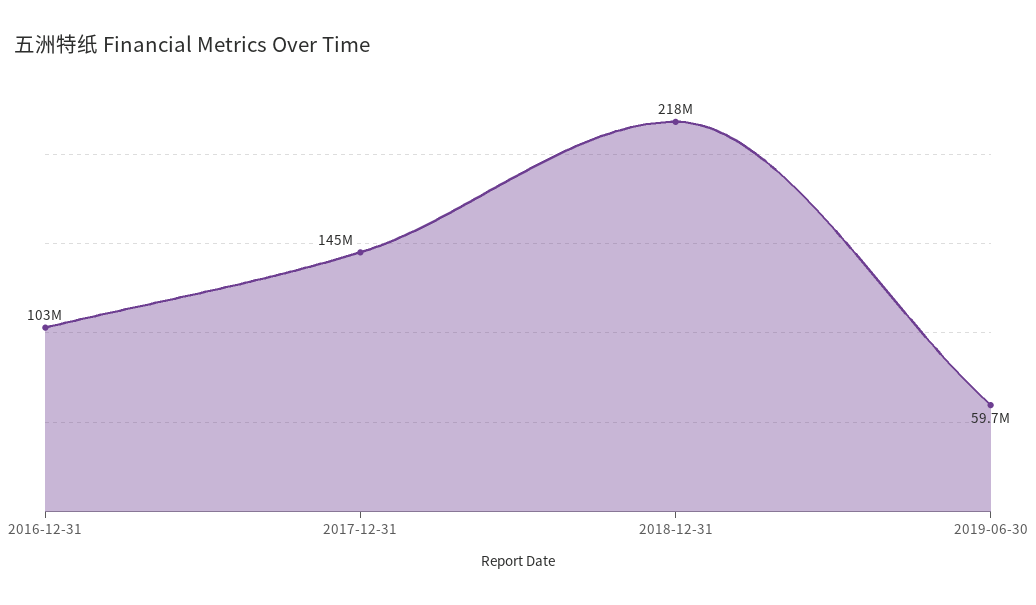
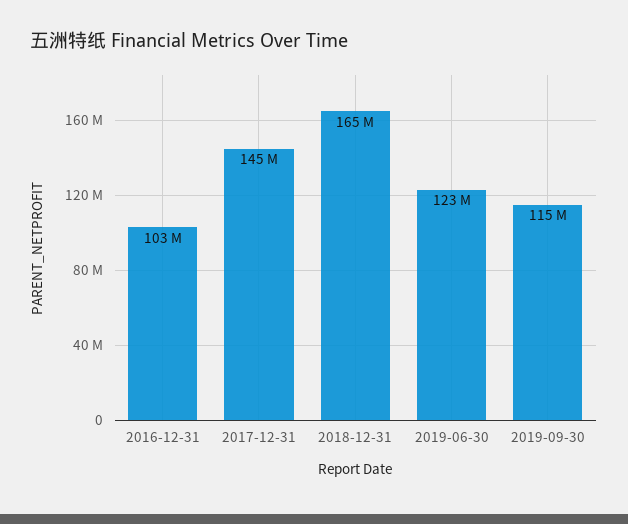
2018-12-31: 218000000 -> 165000000
2019-06-30: 59700000 -> 123000000
2019-09-30: none -> 115000000

